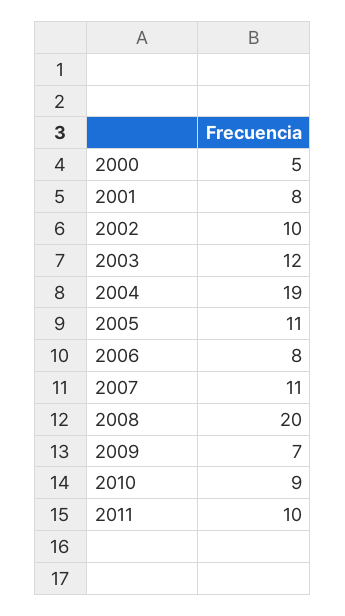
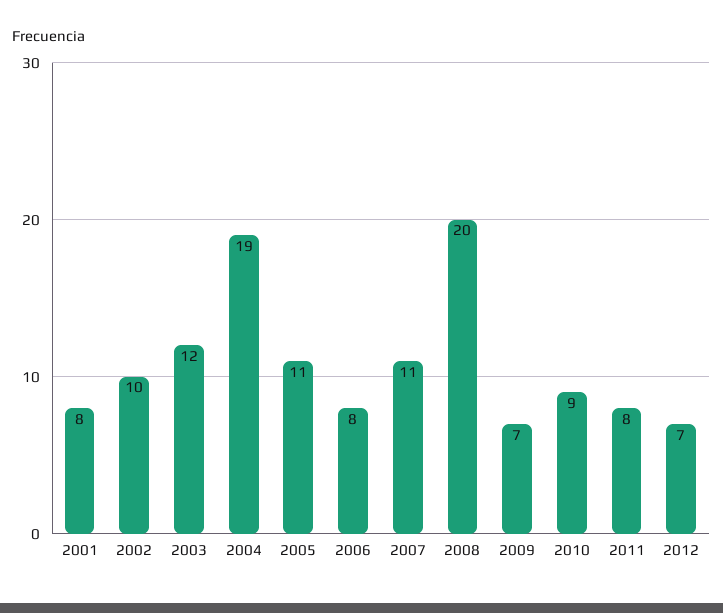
2000: 5 -> none
2011: 10 -> 8
2012: none -> 7

